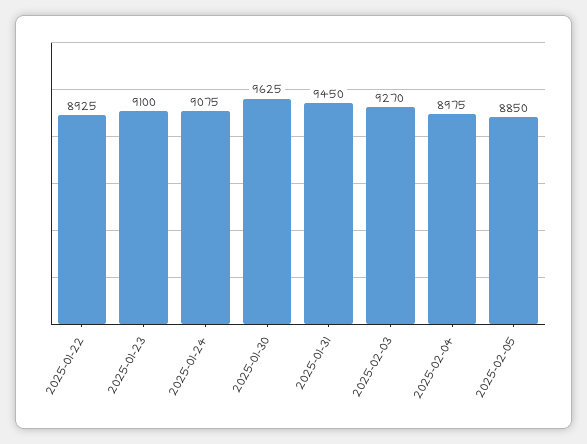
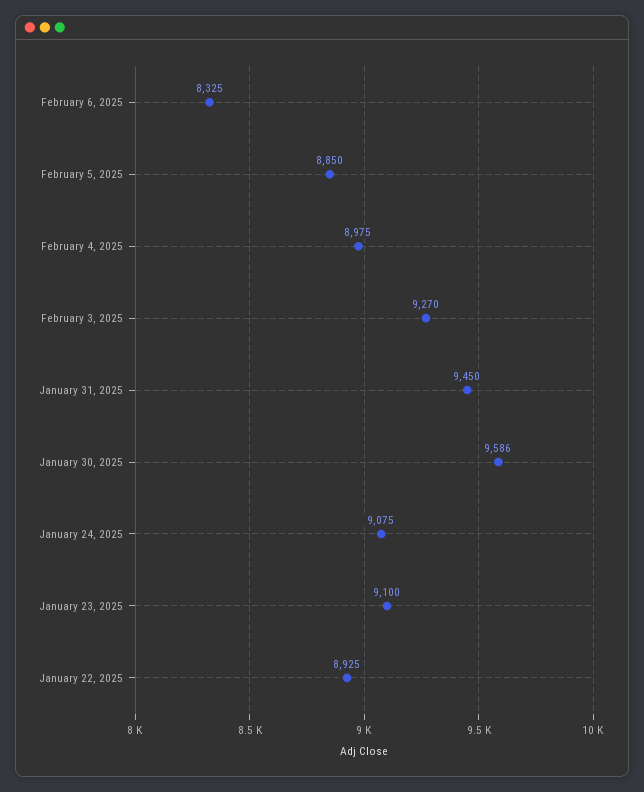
2025-01-30: 9625 -> 9586
February 6, 2025: none -> 8325

